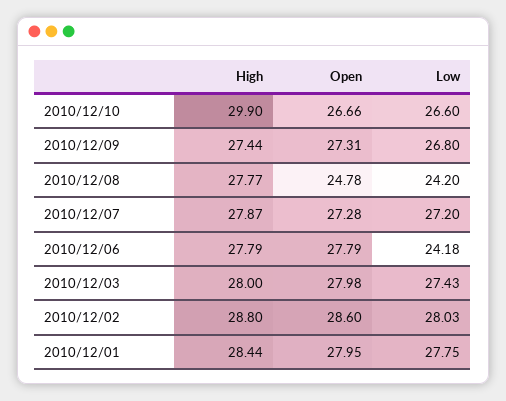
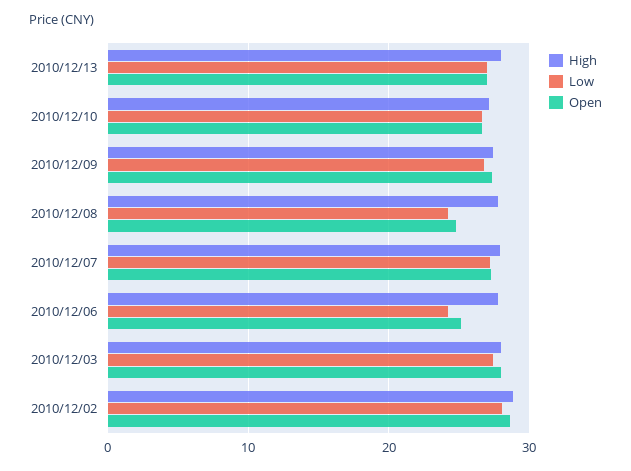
High, 2010/12/10: 29.9 -> 27
Open, 2010/12/06: 27.79 -> 25
High, 2010/12/01: 28.44 -> none
Open, 2010/12/01: 27.95 -> none
Low, 2010/12/01: 27.75 -> none
High, 2010/12/13: none -> 28
Low, 2010/12/13: none -> 27
Open, 2010/12/13: none -> 27

